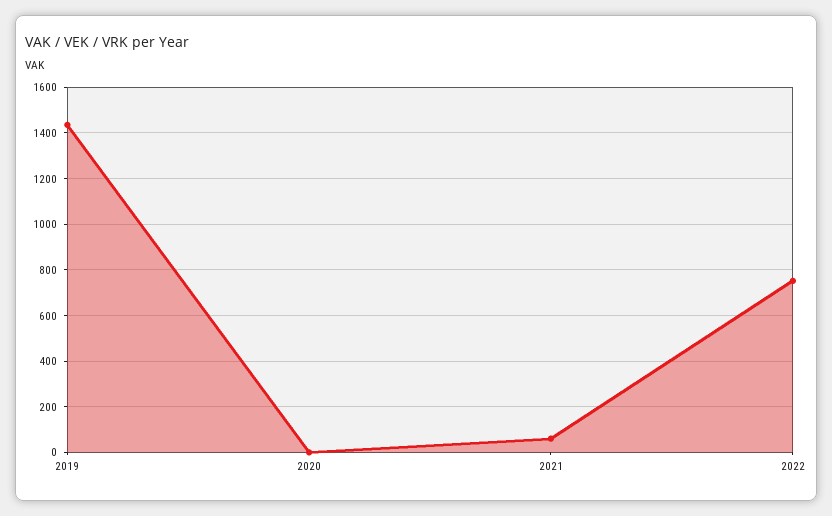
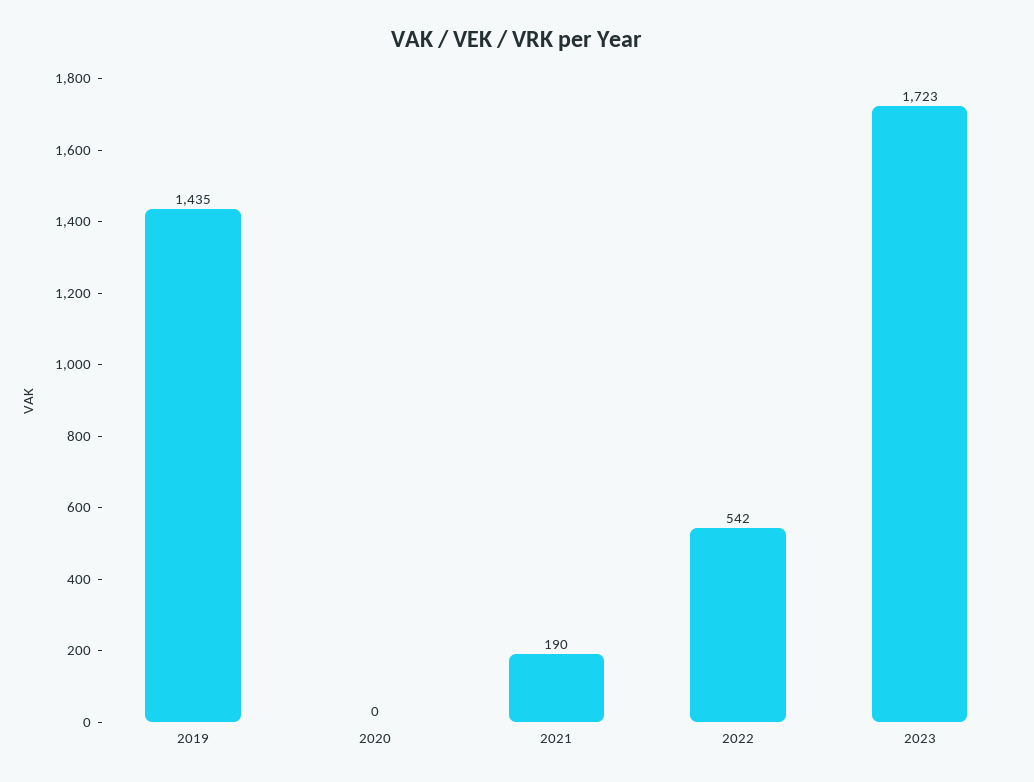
2021: 50 -> 190
2022: 750 -> 542
2023: none -> 1723

